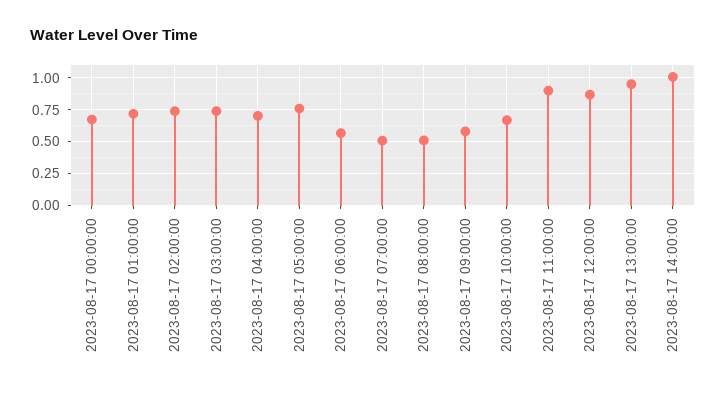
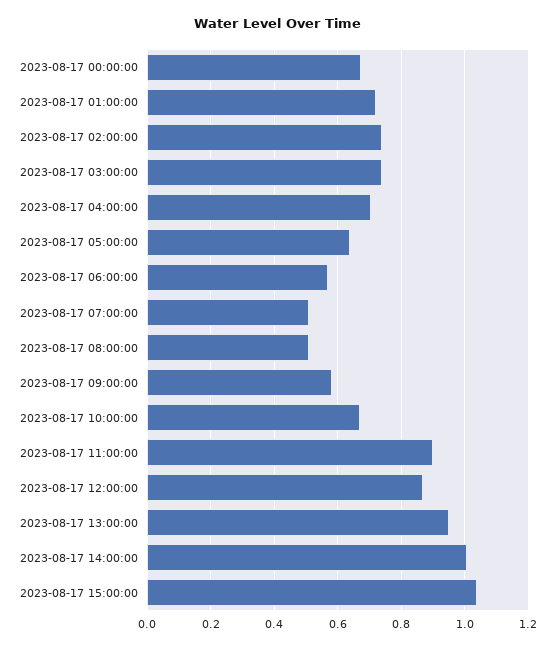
2023-08-17 05:00:00: 0.75 -> 0.64
2023-08-17 15:00:00: none -> 1.04

